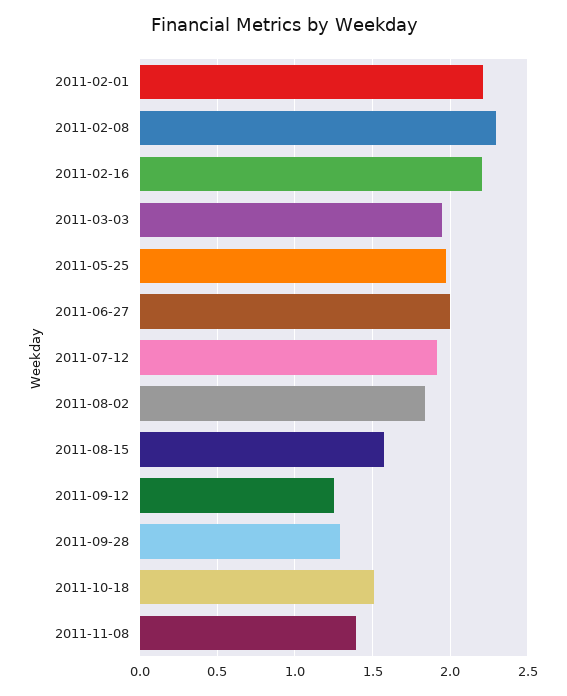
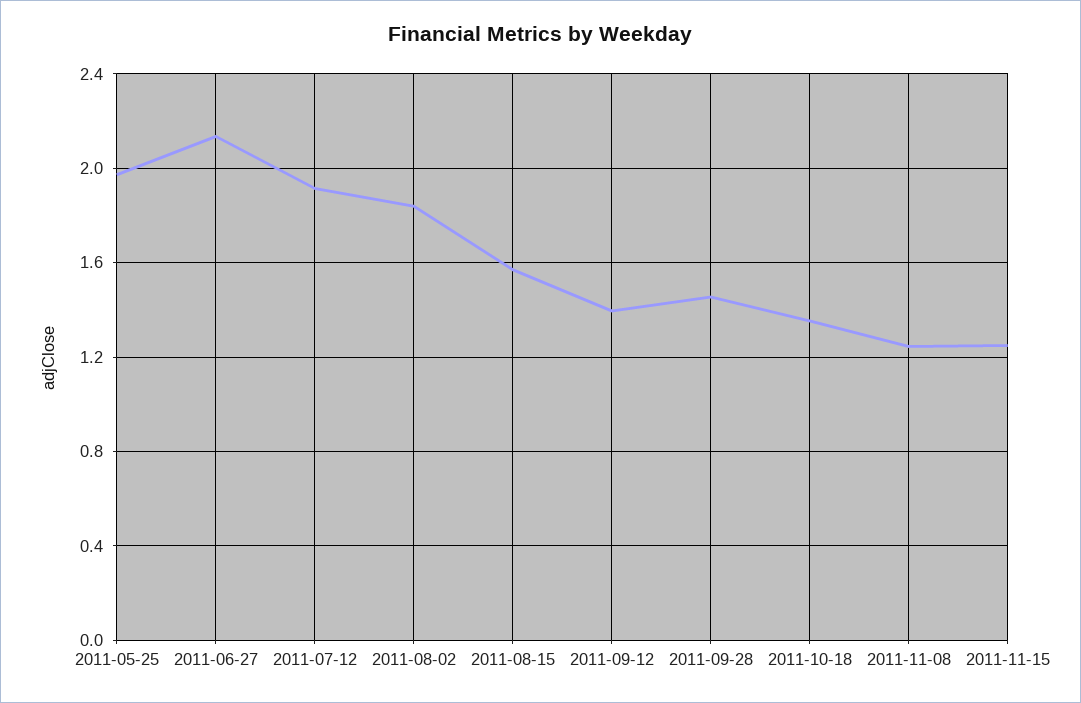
2011-02-01: 2.2 -> none
2011-02-08: 2.3 -> none
2011-02-16: 2.2 -> none
2011-03-03: 1.95 -> none
2011-06-27: 2 -> 2.15
2011-09-12: 1.25 -> 1.4
2011-09-28: 1.3 -> 1.45
2011-10-18: 1.5 -> 1.35
2011-11-08: 1.4 -> 1.25
2011-11-15: none -> 1.25

